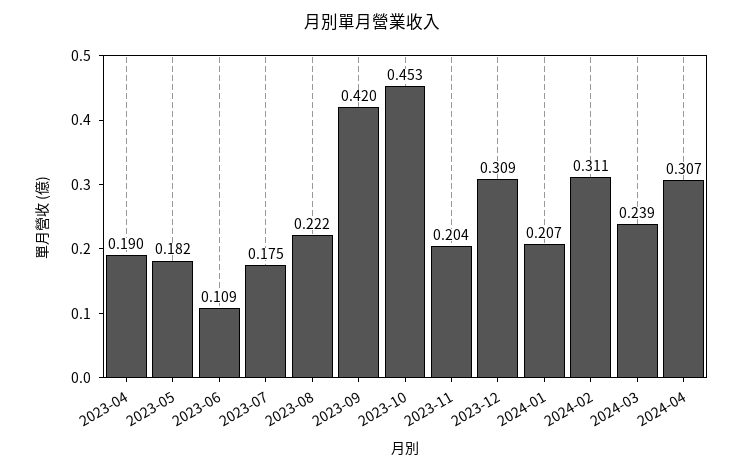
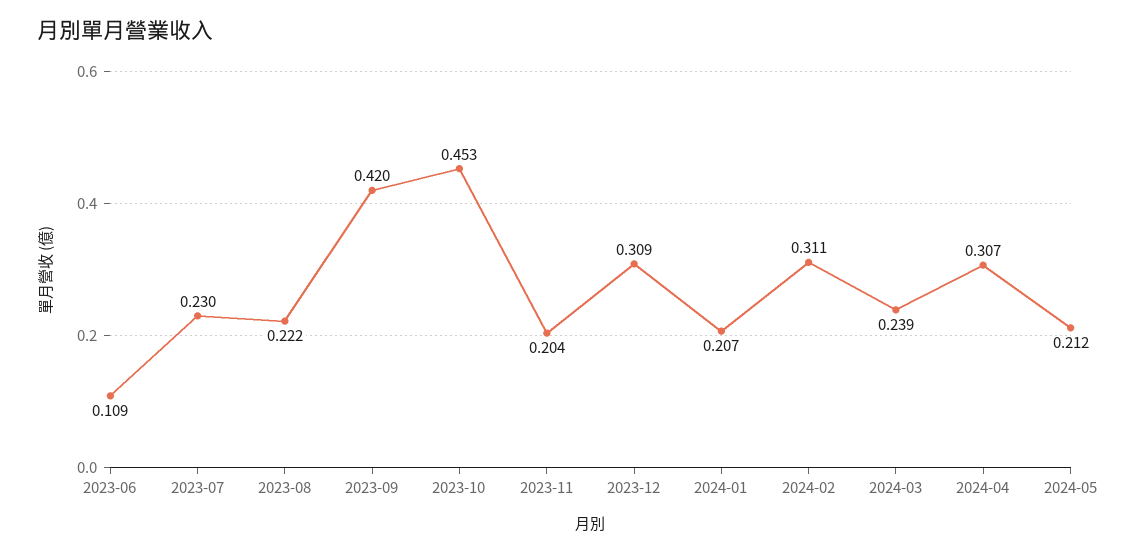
2023-04: 0.19 -> none
2023-05: 0.182 -> none
2023-07: 0.175 -> 0.23
2024-05: none -> 0.212

